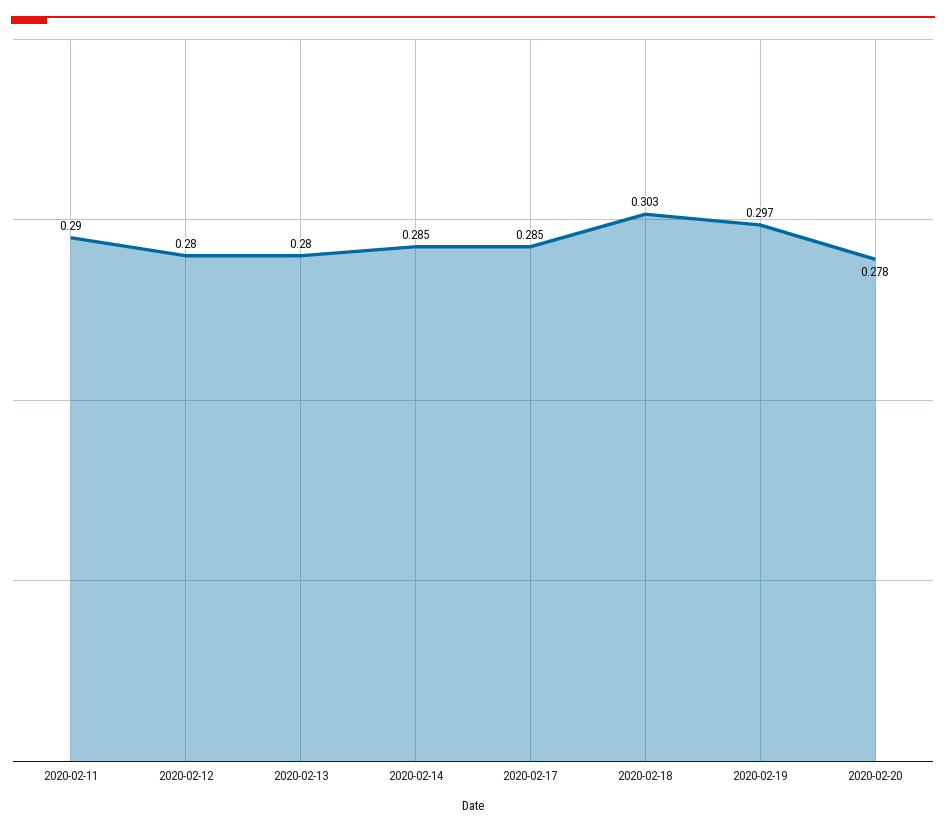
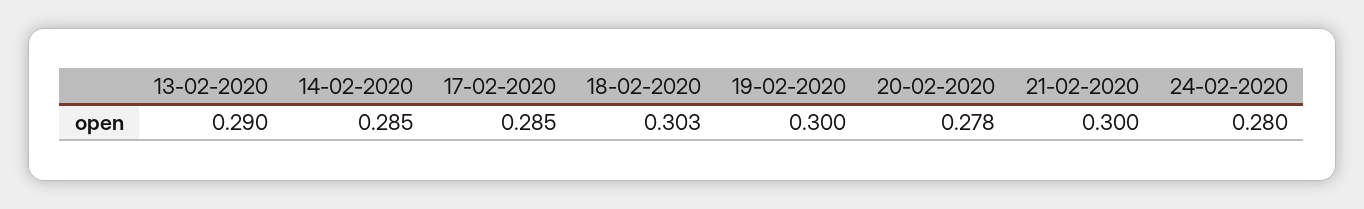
2020-02-11: 0.29 -> none
2020-02-12: 0.28 -> none
2020-02-13: 0.28 -> 0.29
2020-02-19: 0.297 -> 0.3
21-02-2020: none -> 0.3
24-02-2020: none -> 0.28

